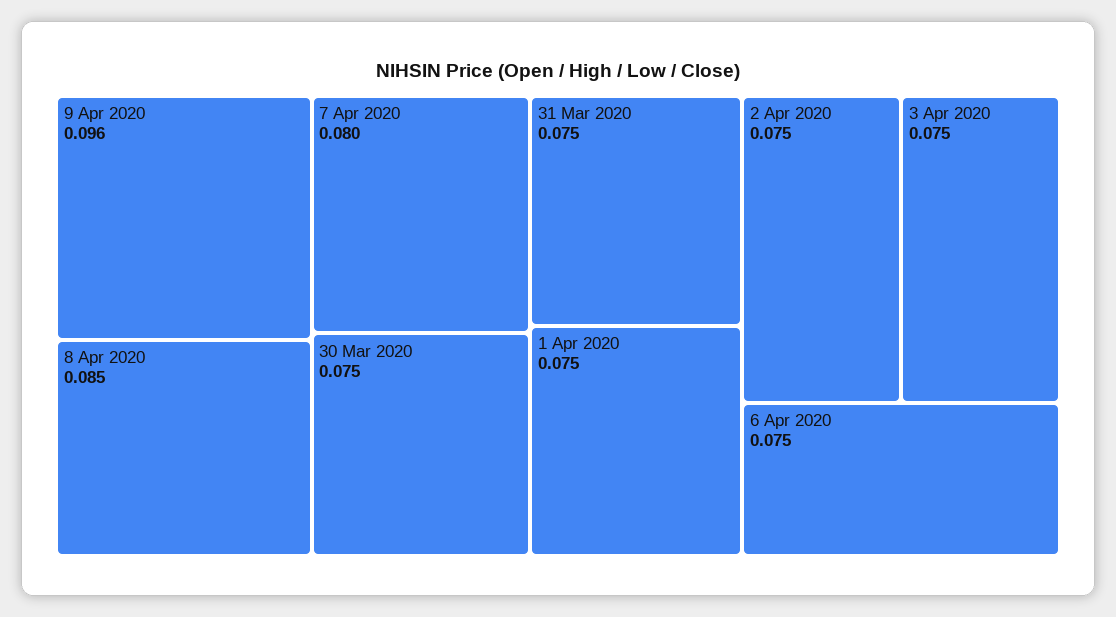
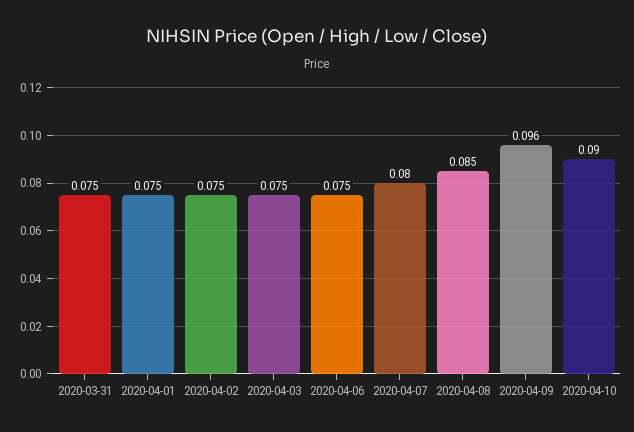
30 Mar 2020: 0.075 -> none
2020-04-10: none -> 0.09

